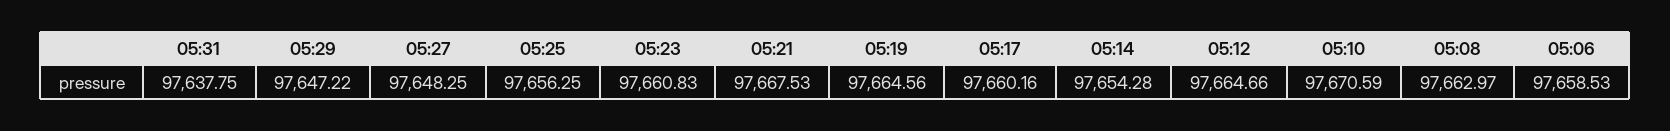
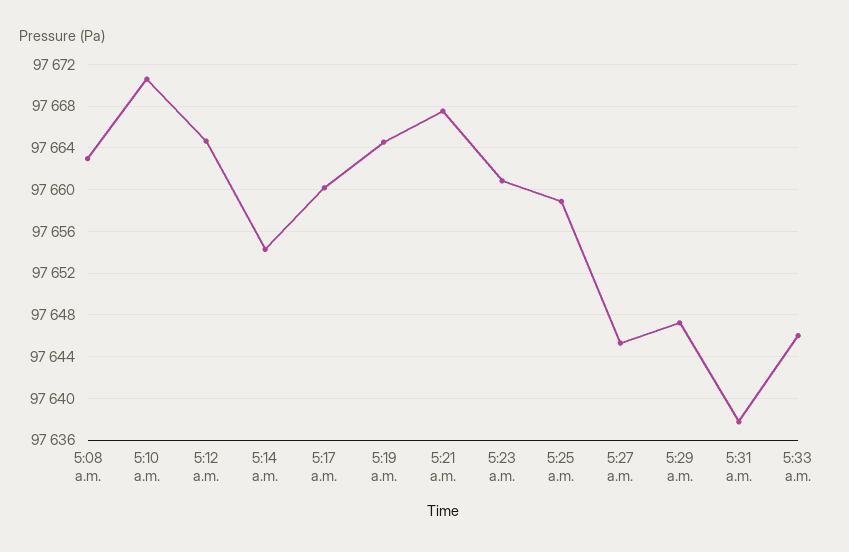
05:27: 97648.25 -> 97645
05:25: 97656.25 -> 97659
05:06: 97658.53 -> none
5:33 a.m.: none -> 97646

